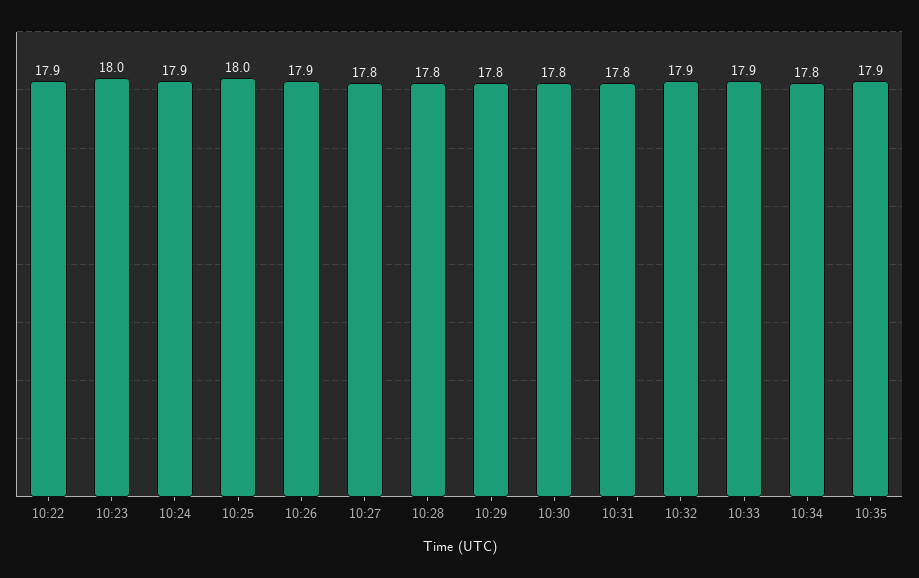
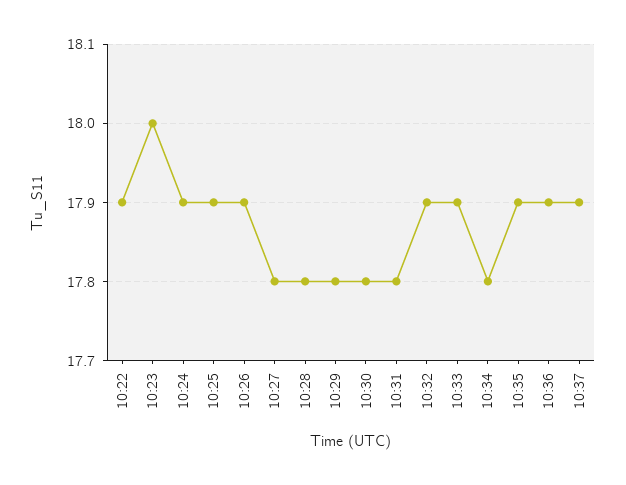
10:25: 18 -> 17.9
10:36: none -> 17.9
10:37: none -> 17.9

